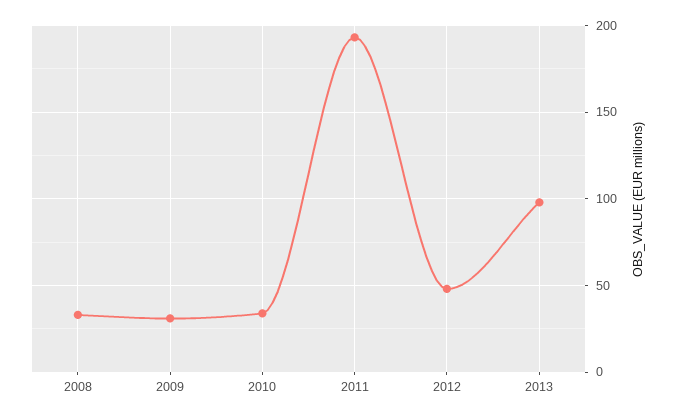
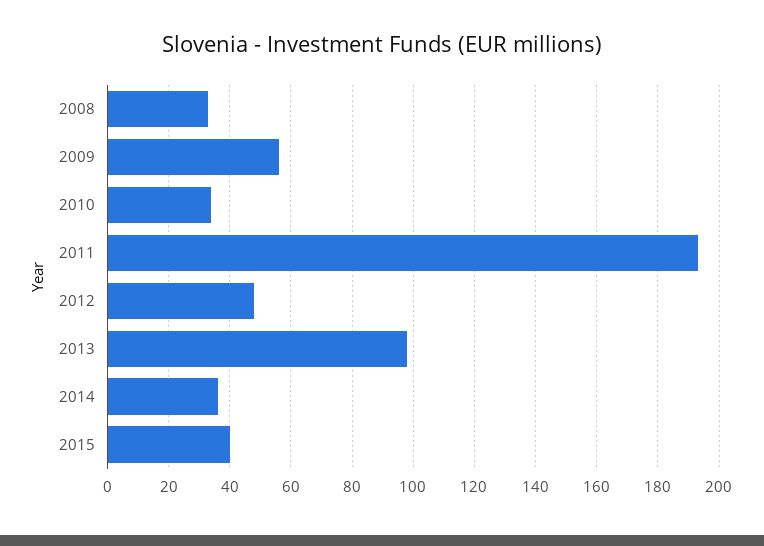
2009: 30 -> 55
2014: none -> 35
2015: none -> 40

